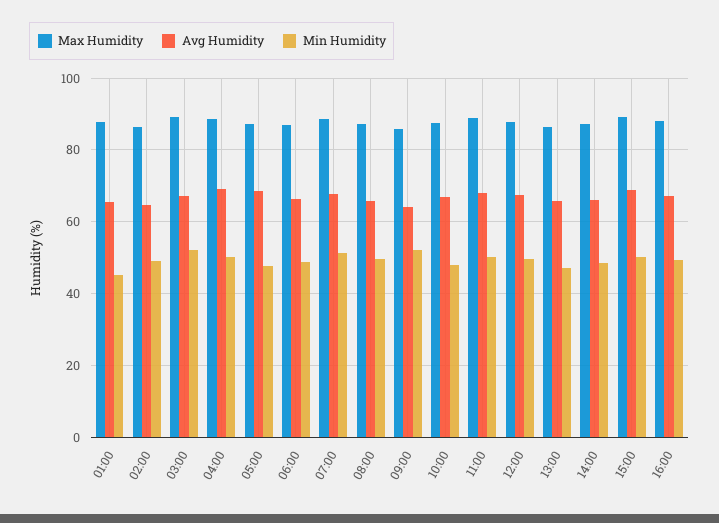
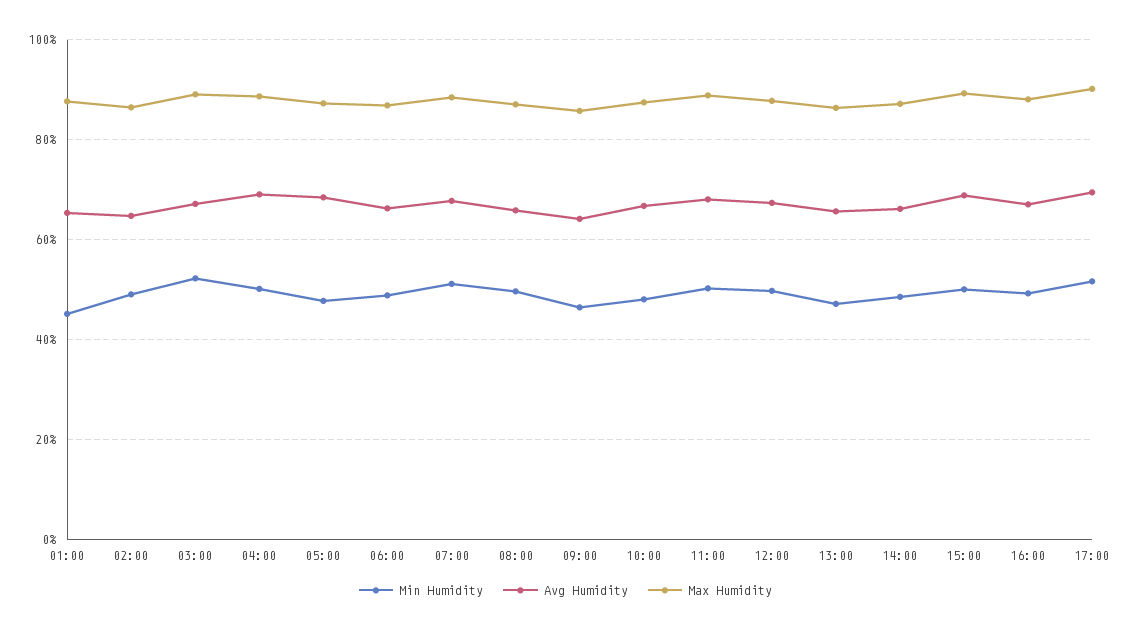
Min Humidity, 09:00: 52 -> 46
Min Humidity, 17:00: none -> 52
Avg Humidity, 17:00: none -> 70
Max Humidity, 17:00: none -> 90

